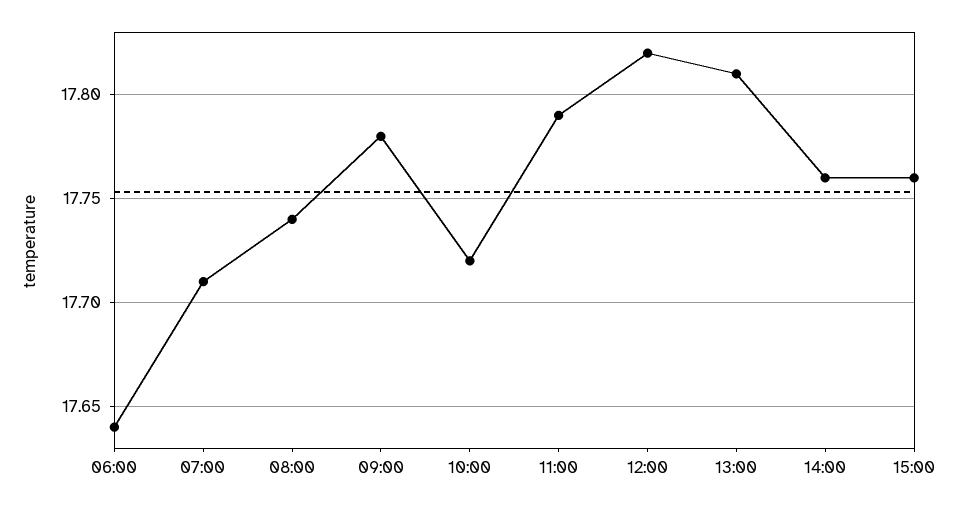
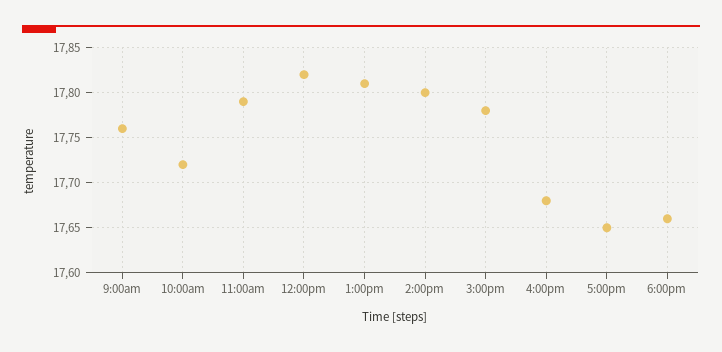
06:00: 17.64 -> none
07:00: 17.71 -> none
08:00: 17.74 -> none
09:00: 17.78 -> 17.76
14:00: 17.76 -> 17.8
15:00: 17.76 -> 17.78
4:00pm: none -> 17.68
5:00pm: none -> 17.65
6:00pm: none -> 17.66

